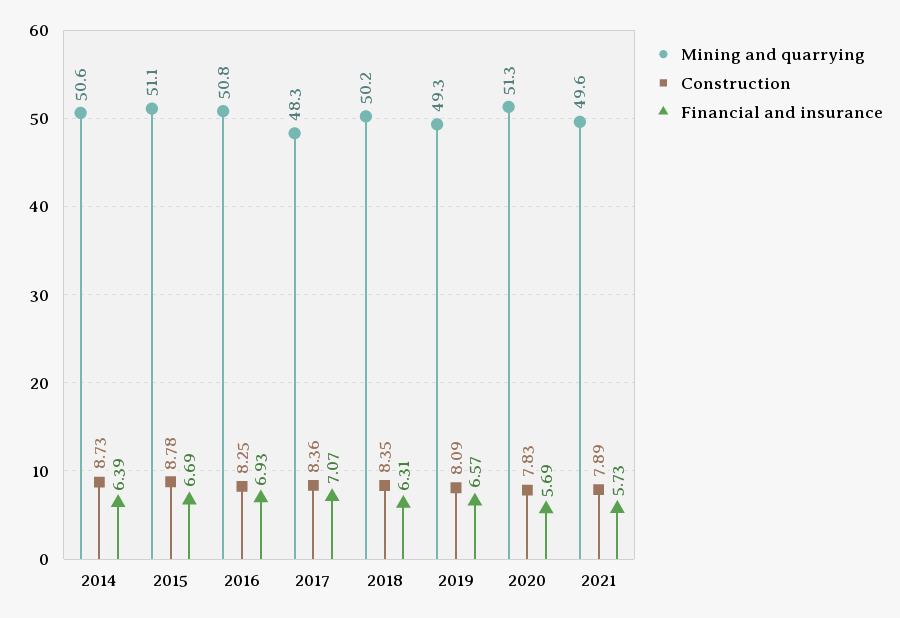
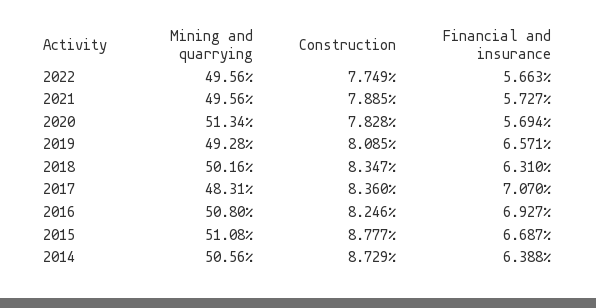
Mining and quarrying, 2022: none -> 49.56
Construction, 2022: none -> 7.749
Financial and insurance, 2022: none -> 5.663

